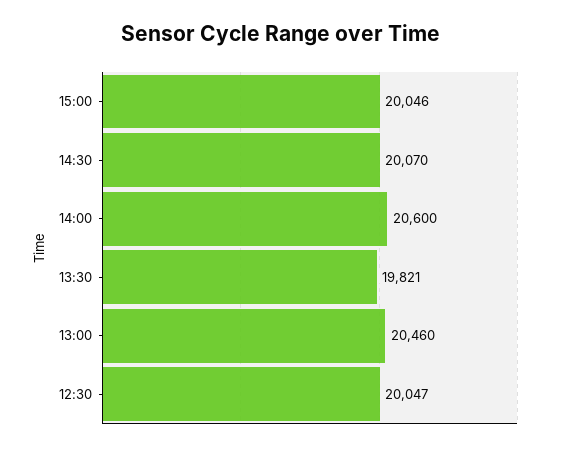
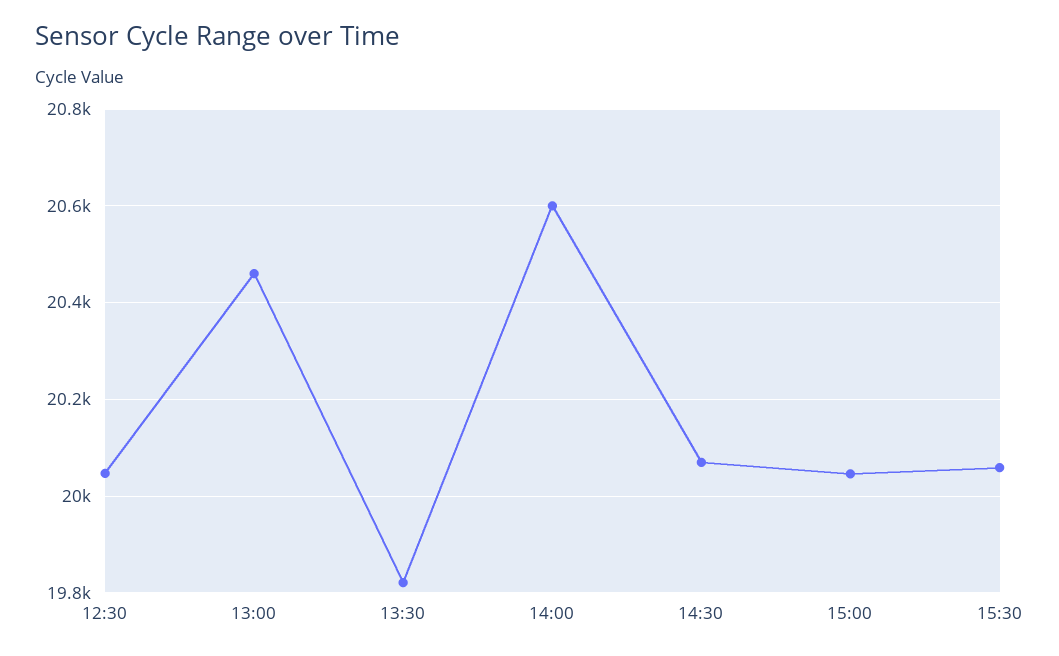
15:30: none -> 20060

